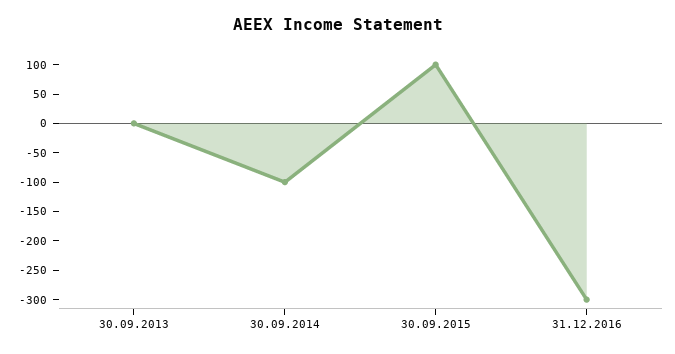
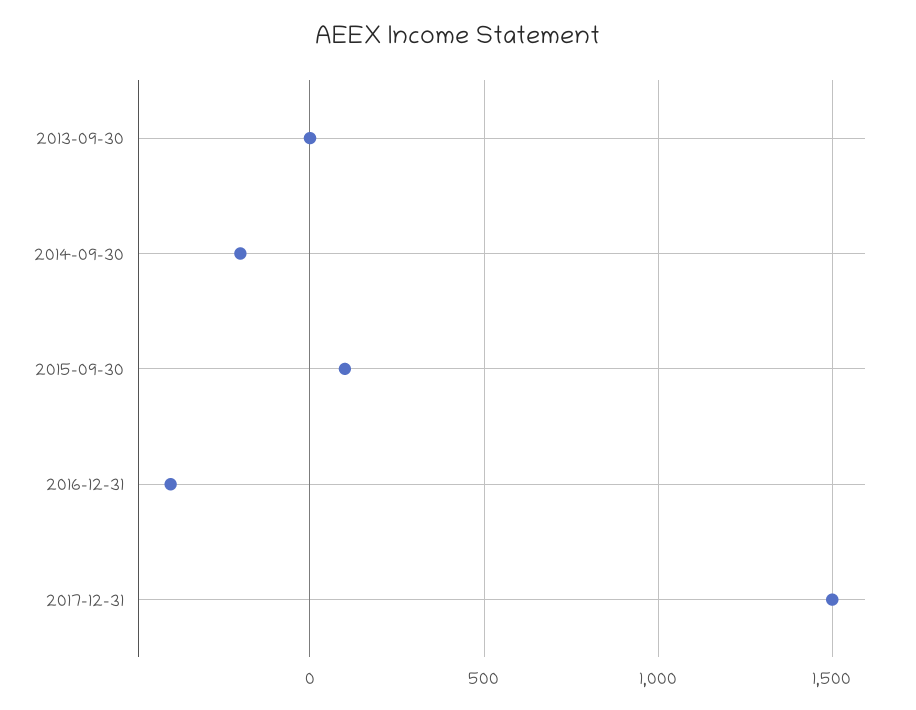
30.09.2014: -100 -> -200
31.12.2016: -300 -> -400
2017-12-31: none -> 1500

